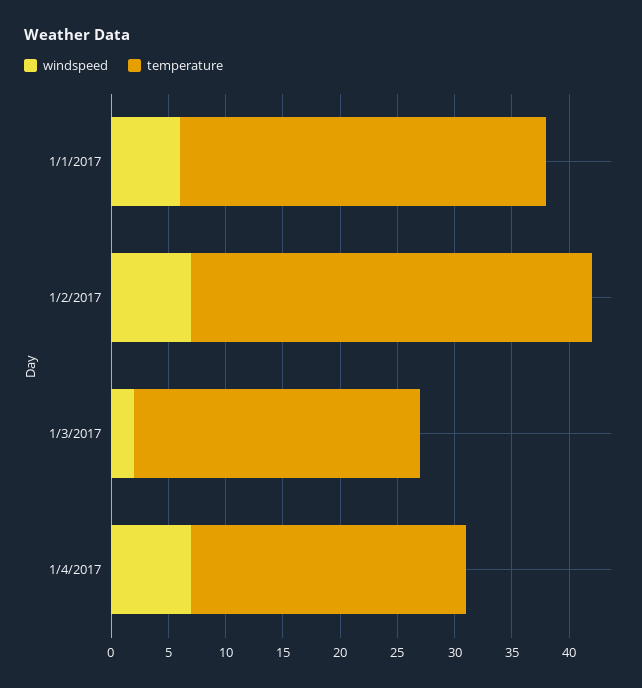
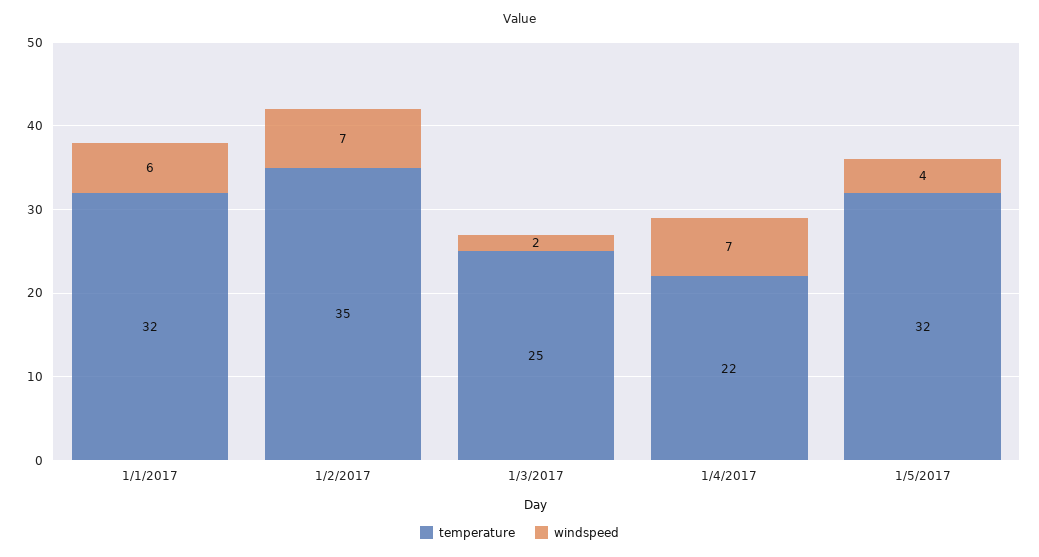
temperature, 1/4/2017: 24 -> 22
temperature, 1/5/2017: none -> 32
windspeed, 1/5/2017: none -> 4

